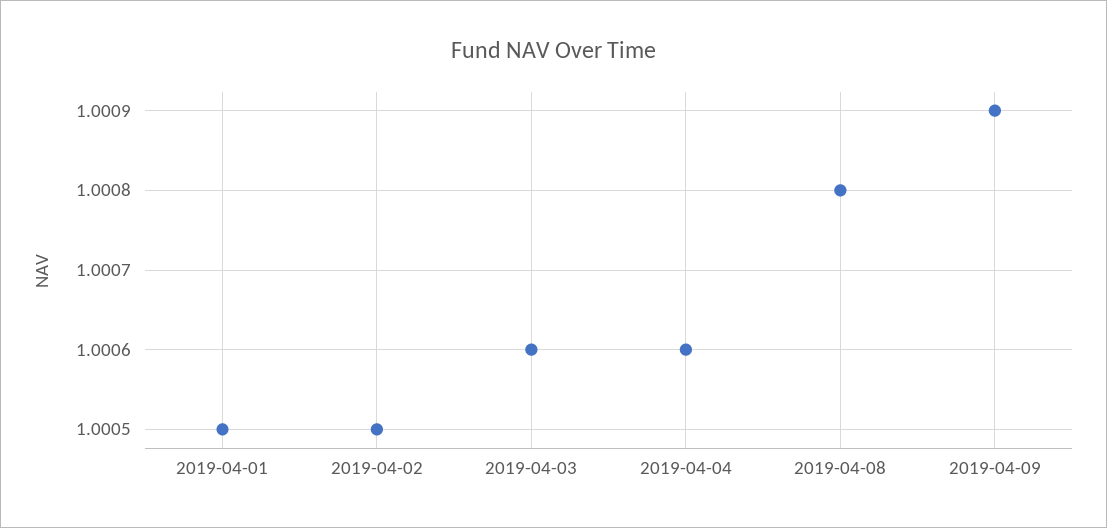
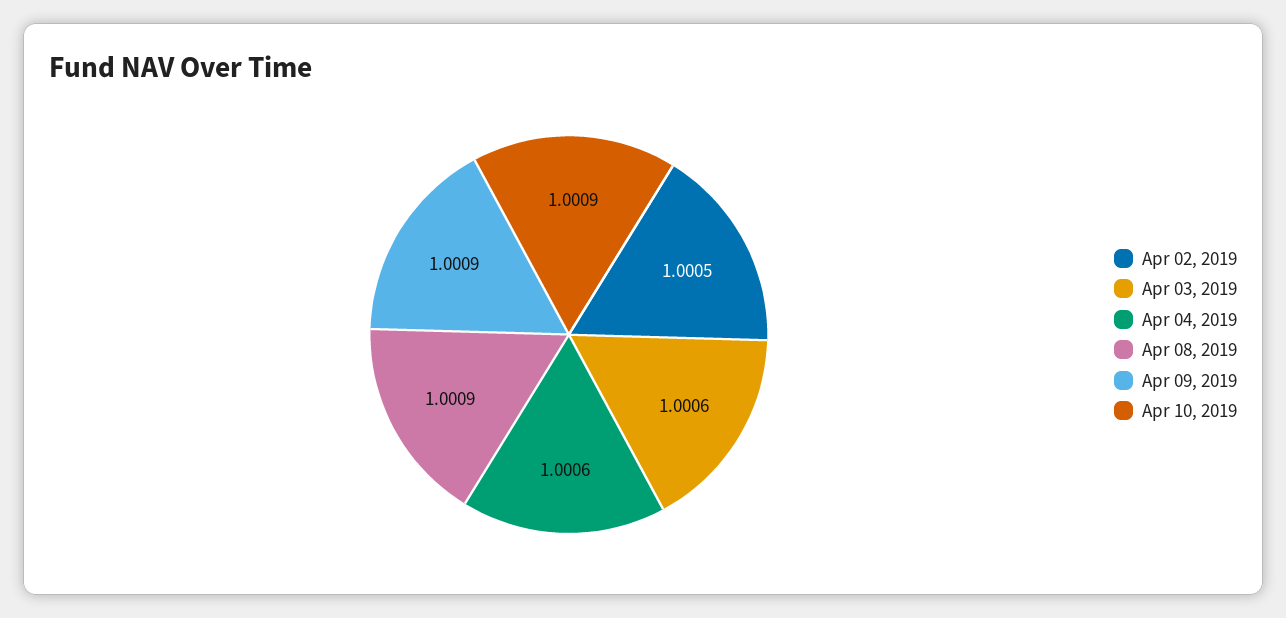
2019-04-01: 1.0005 -> none
2019-04-08: 1.0008 -> 1.0009
Apr 10, 2019: none -> 1.0009

